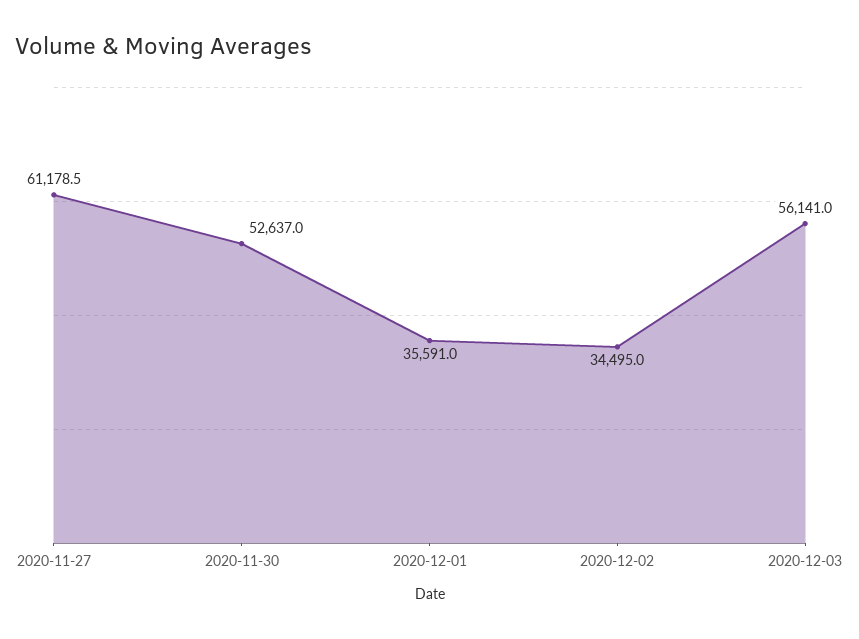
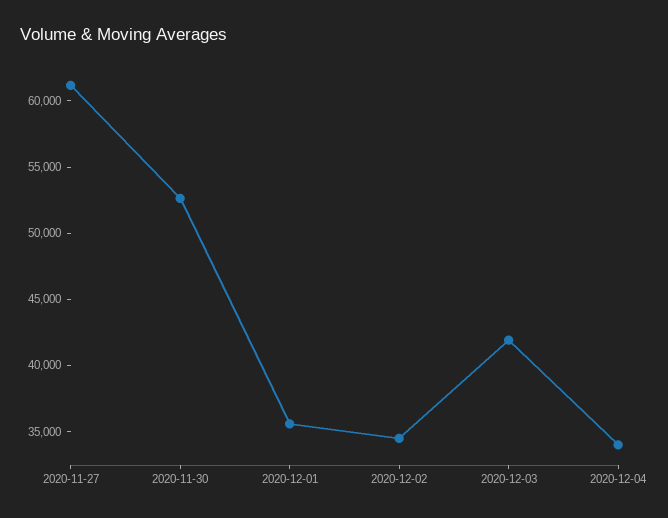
2020-12-03: 56141 -> 42000
2020-12-04: none -> 34000

